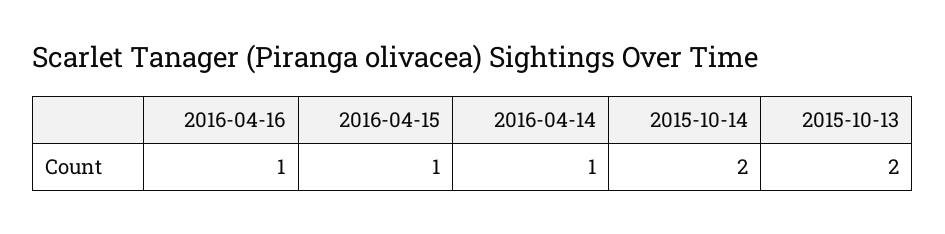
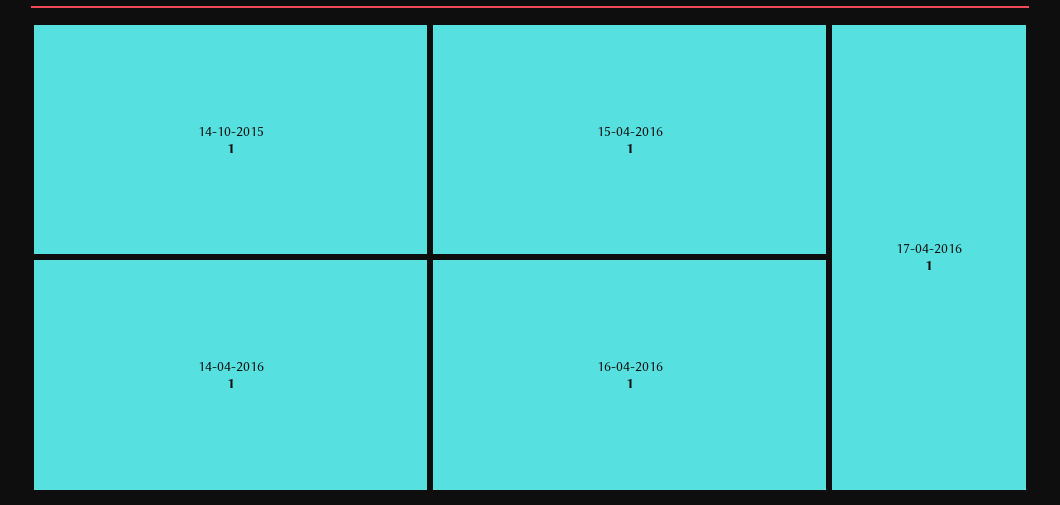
2015-10-14: 2 -> 1
2015-10-13: 2 -> none
17-04-2016: none -> 1

